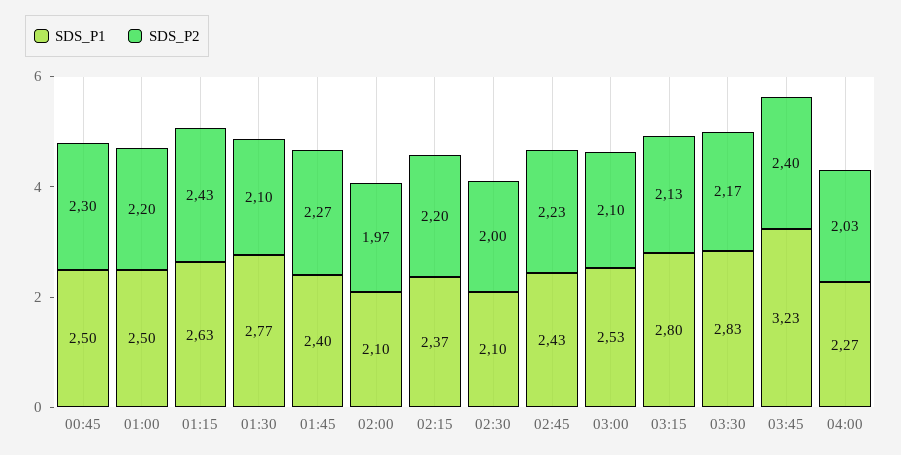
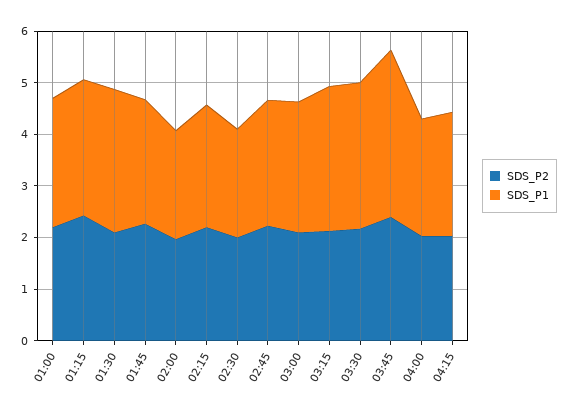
SDS_P1, 00:45: 2.5 -> none
SDS_P2, 00:45: 2.3 -> none
SDS_P2, 04:15: none -> 2
SDS_P1, 04:15: none -> 2.4

